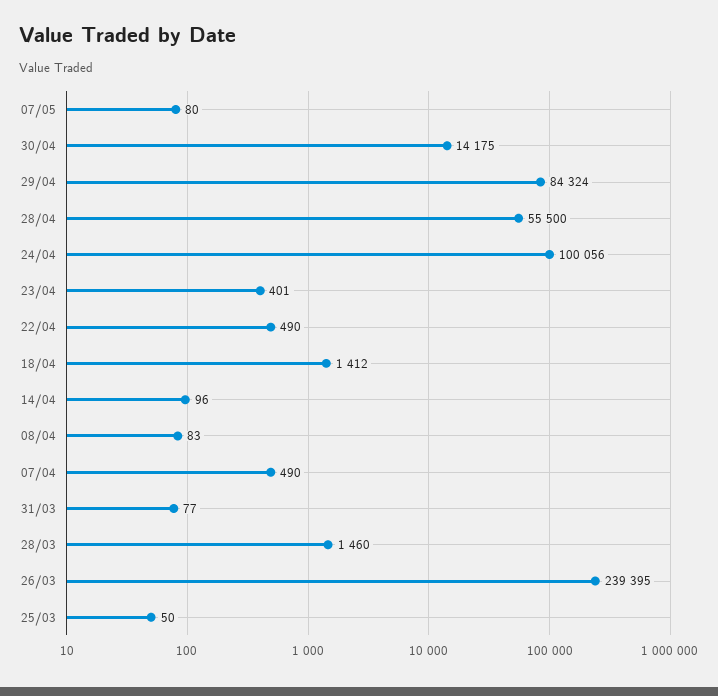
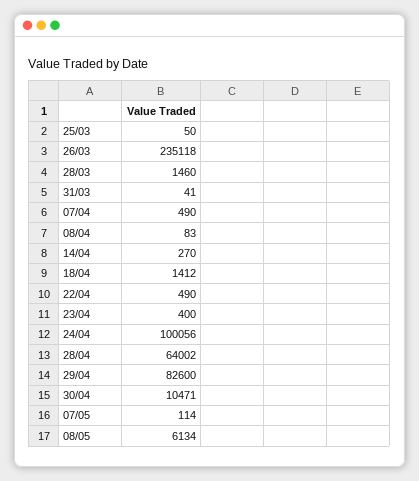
07/05: 80 -> 114
30/04: 14175 -> 10471
29/04: 84324 -> 82600
28/04: 55500 -> 64002
23/04: 401 -> 400
14/04: 96 -> 270
31/03: 77 -> 41
26/03: 239395 -> 235118
08/05: none -> 6134

